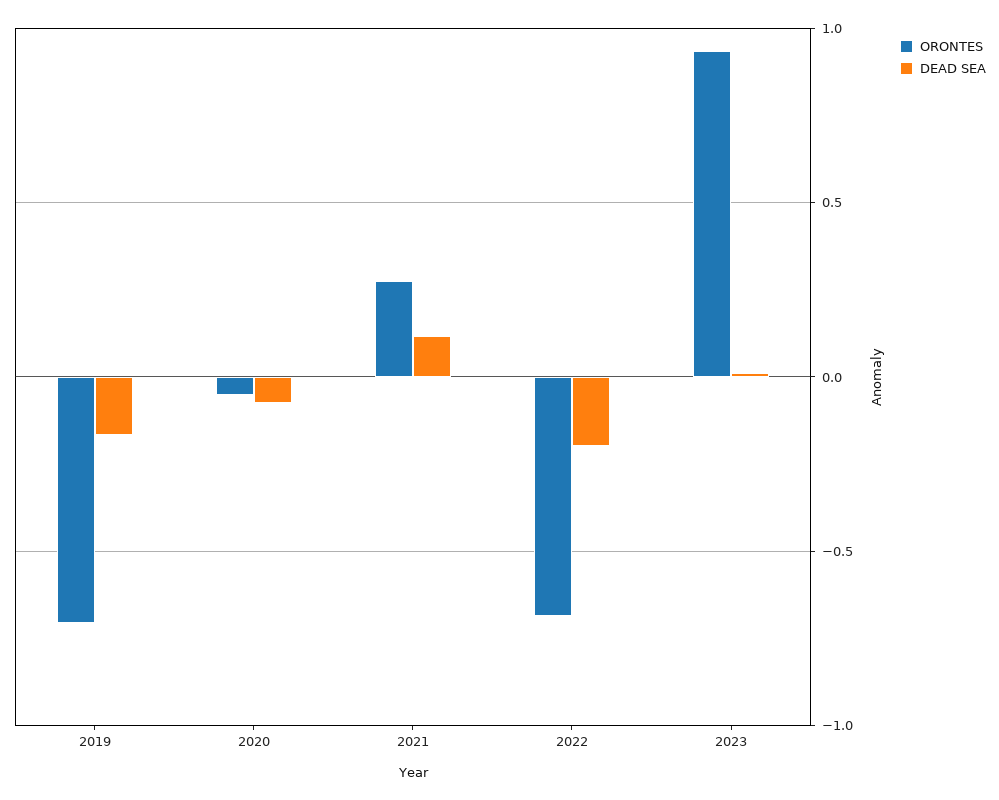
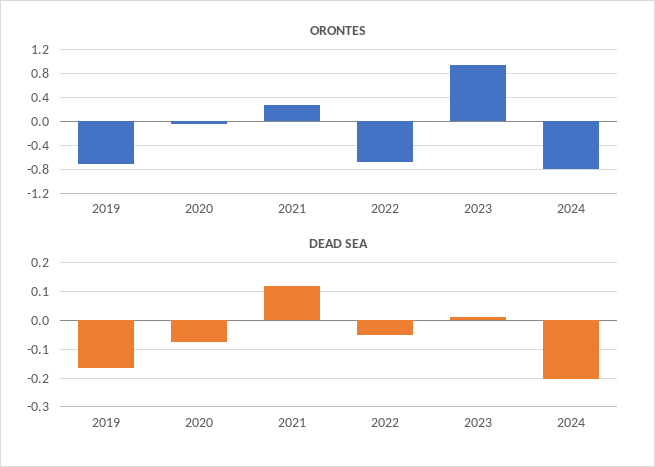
DEAD SEA, 2022: -0.2 -> -0.05
ORONTES, 2024: none -> -0.8
DEAD SEA, 2024: none -> -0.2

